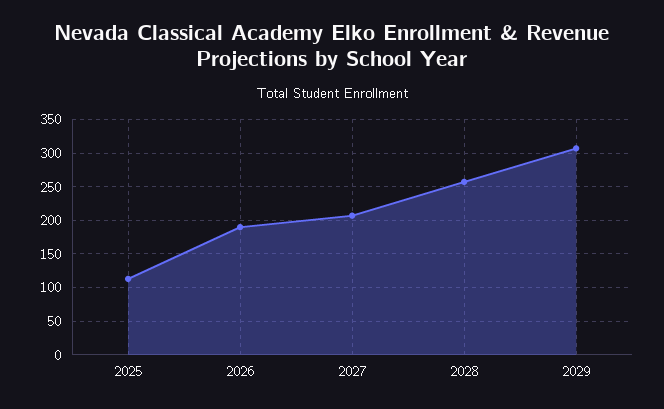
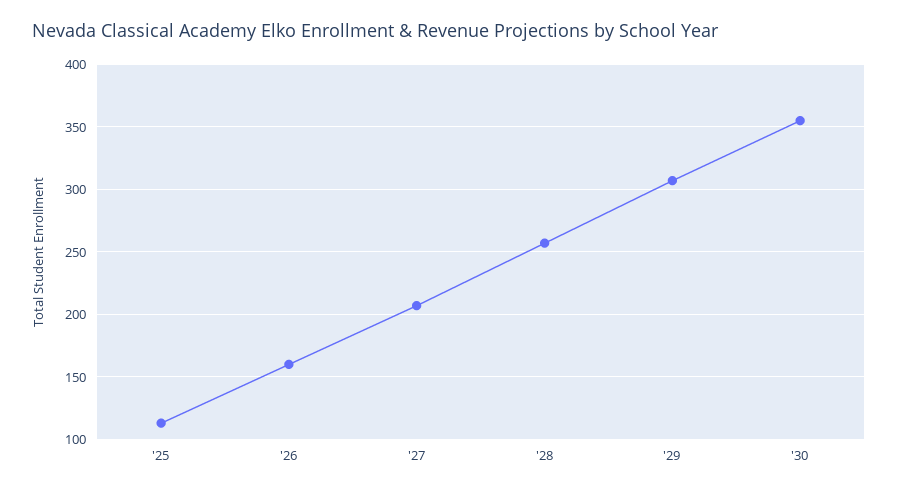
2026: 190 -> 160
'30: none -> 355

